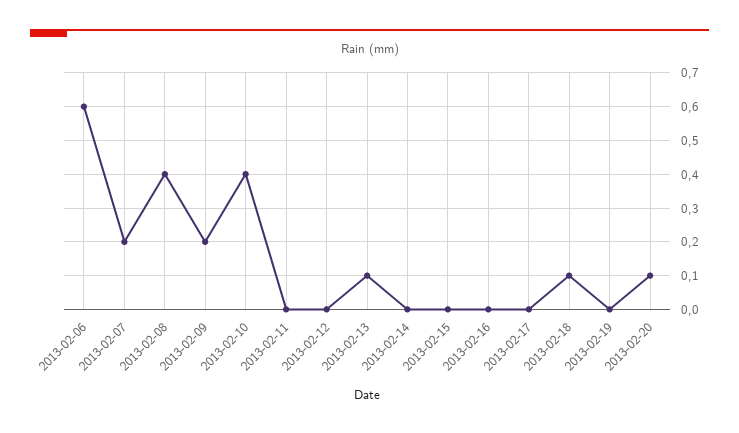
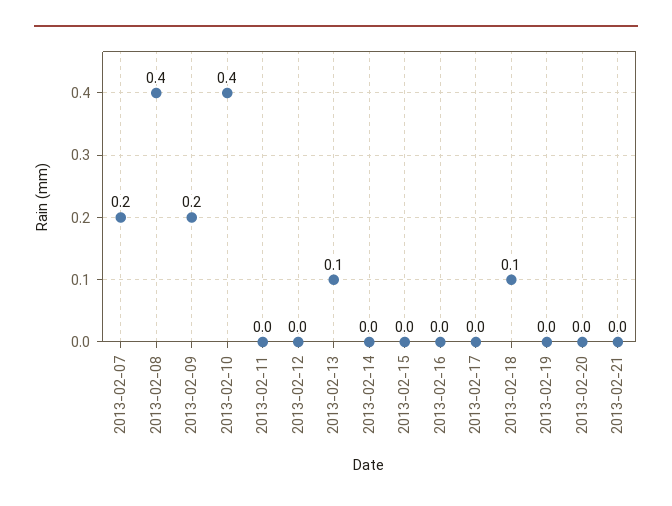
2013-02-06: 0.6 -> none
2013-02-20: 0.1 -> 0
2013-02-21: none -> 0

